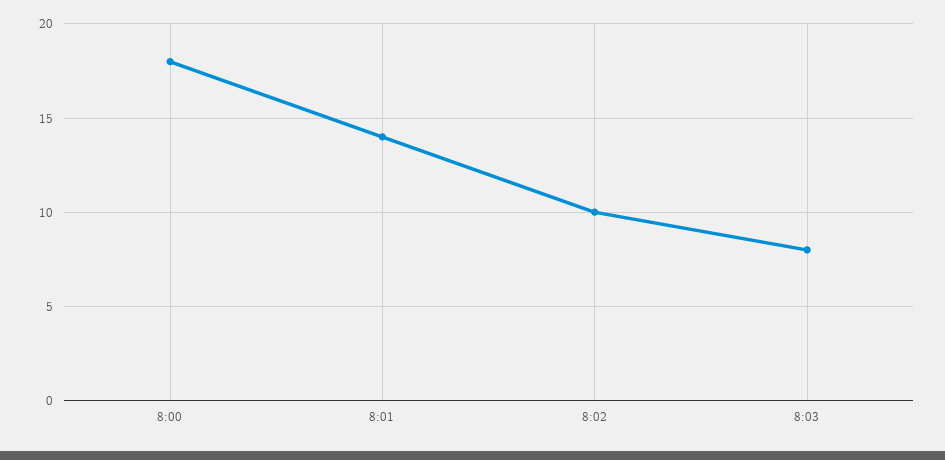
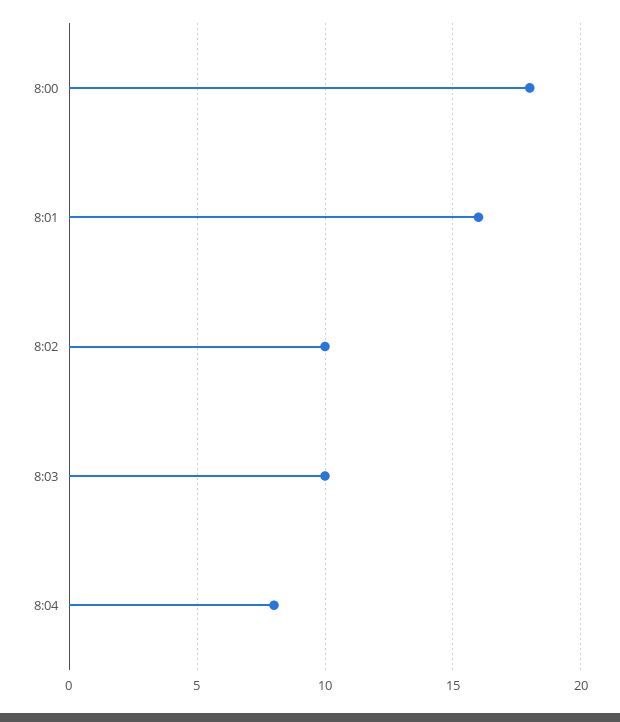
8:01: 14 -> 16
8:03: 8 -> 10
8:04: none -> 8

